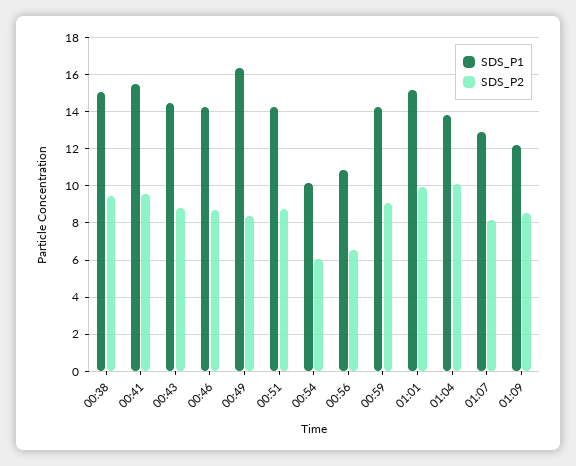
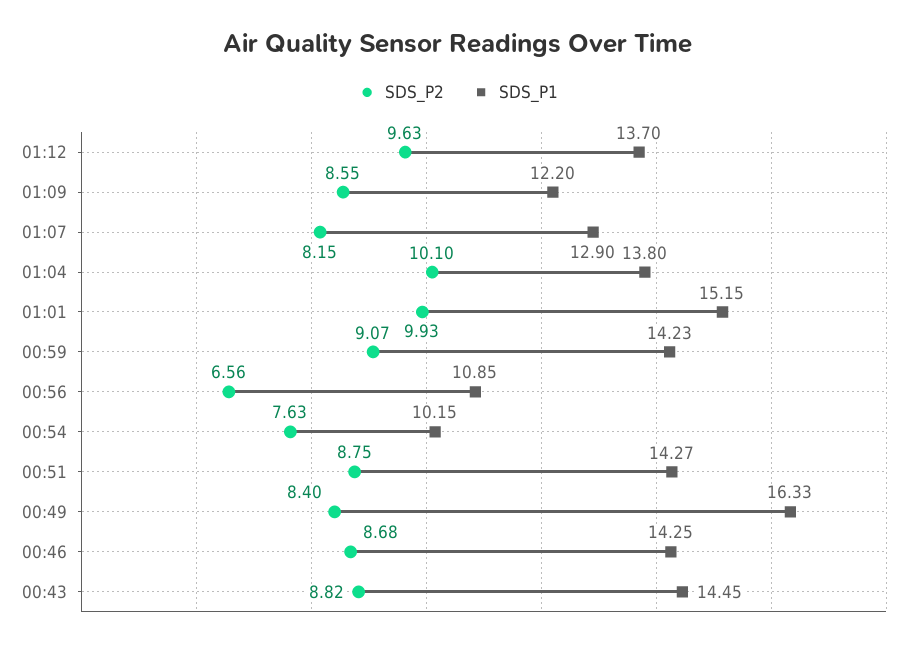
SDS_P1, 00:38: 15 -> none
SDS_P2, 00:38: 9.5 -> none
SDS_P1, 00:41: 15.5 -> none
SDS_P2, 00:41: 9.5 -> none
SDS_P2, 00:54: 6 -> 7.63
SDS_P2, 01:12: none -> 9.63
SDS_P1, 01:12: none -> 13.7

